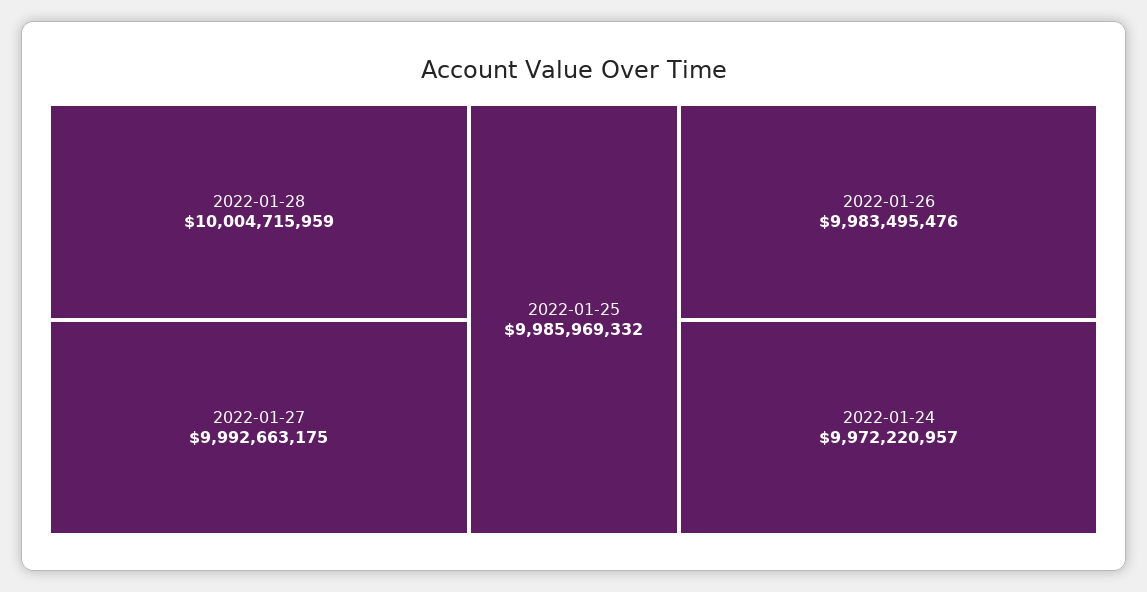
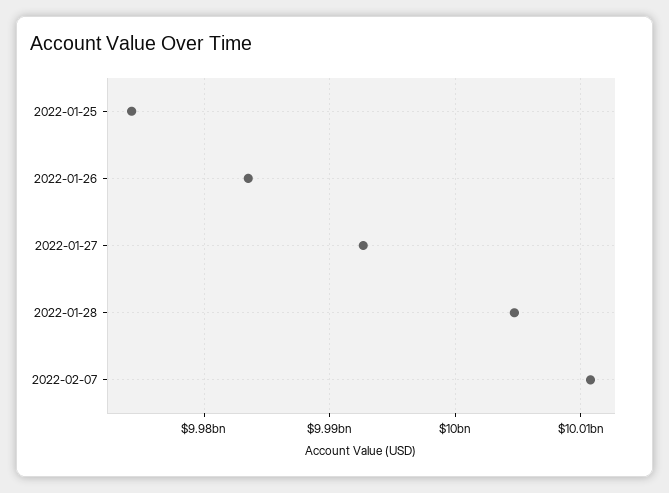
2022-01-25: 9985969332 -> 9974000000
2022-01-24: 9972220957 -> none
2022-02-07: none -> 10011000000

